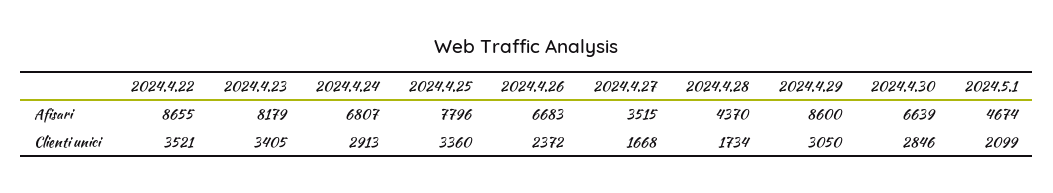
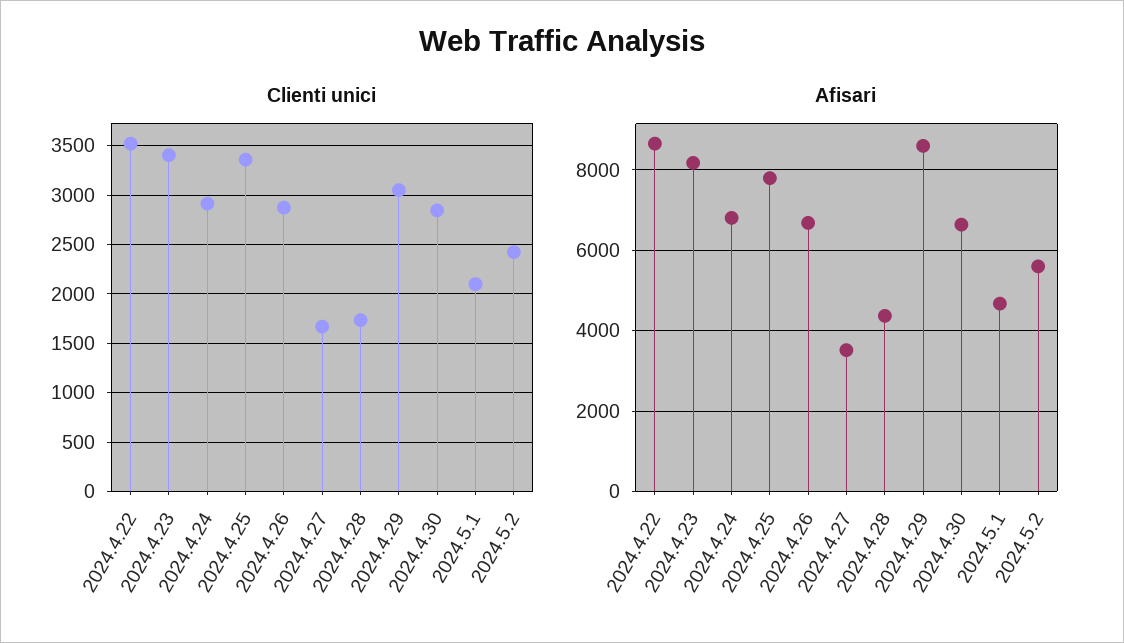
Clienti unici, 2024.4.26: 2372 -> 2900
Clienti unici, 2024.5.2: none -> 2400
Afisari, 2024.5.2: none -> 5600

